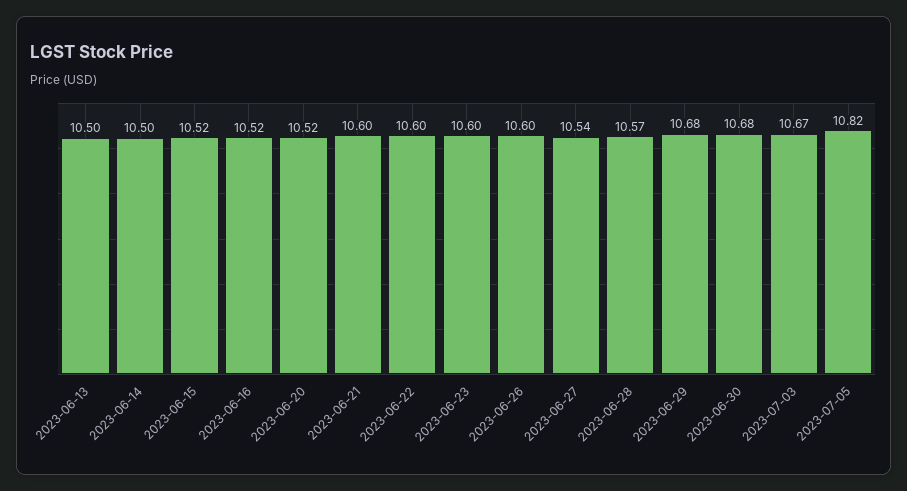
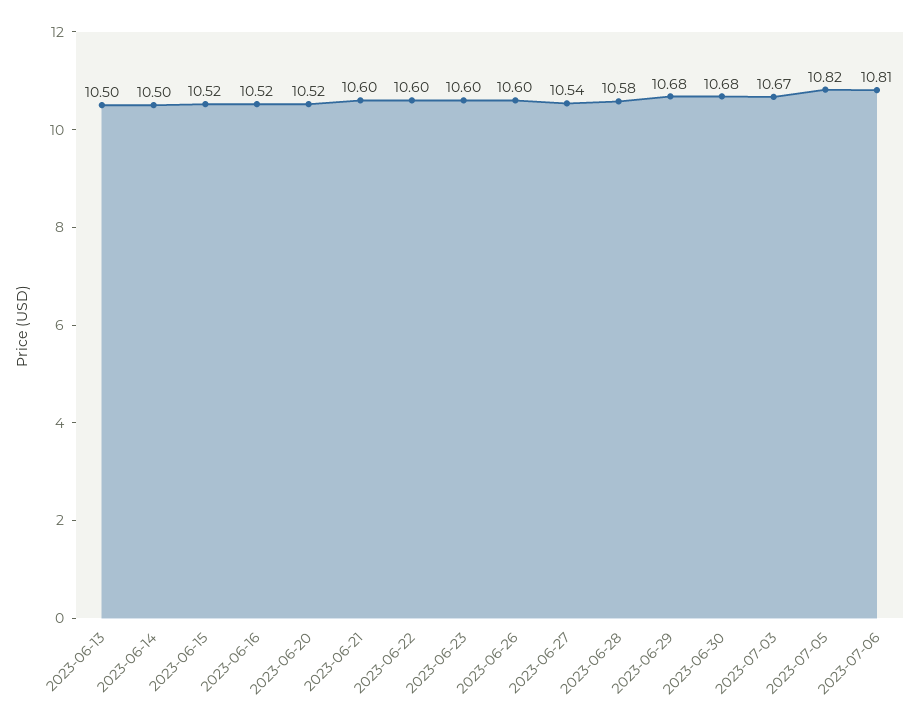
2023-06-28: 10.57 -> 10.58
2023-07-06: none -> 10.81

